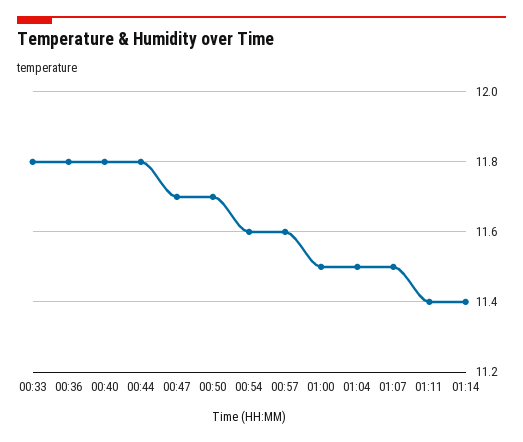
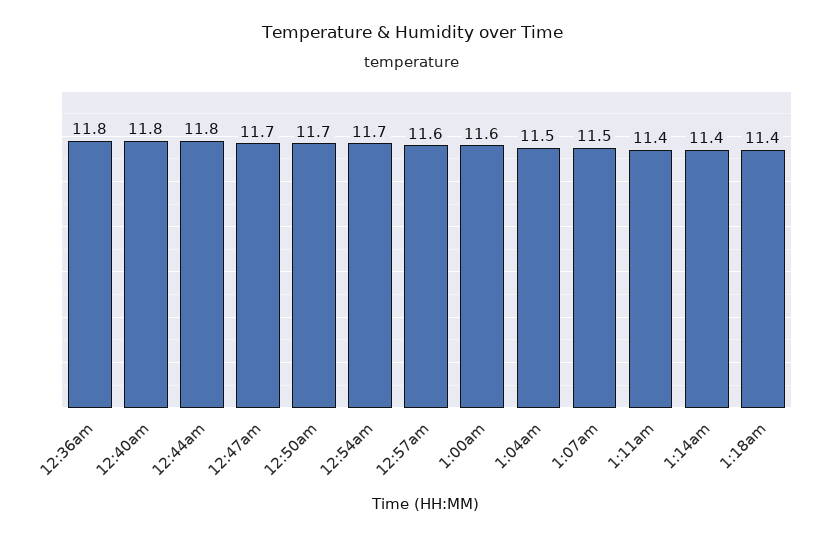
00:33: 11.8 -> none
00:54: 11.6 -> 11.7
01:00: 11.5 -> 11.6
1:18am: none -> 11.4

